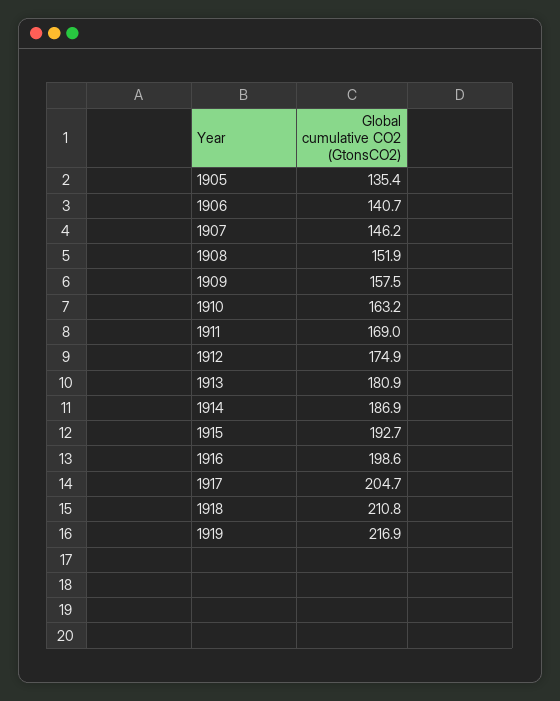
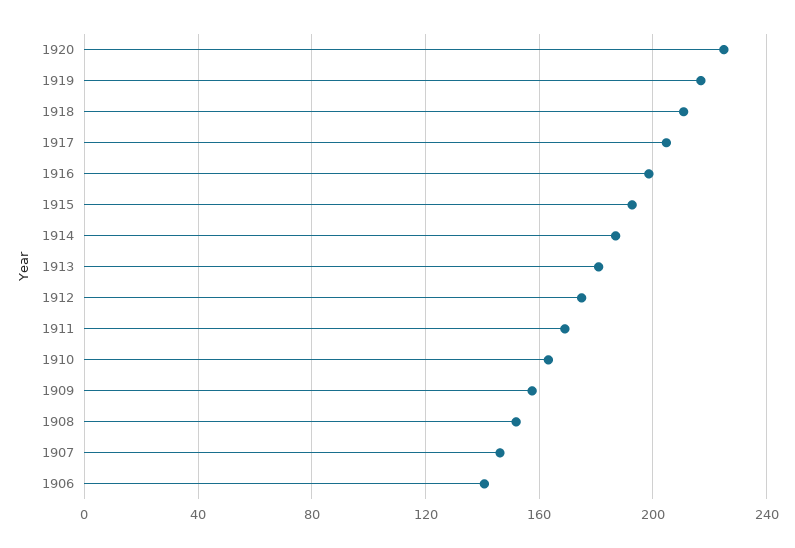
1905: 135.4 -> none
1920: none -> 225

